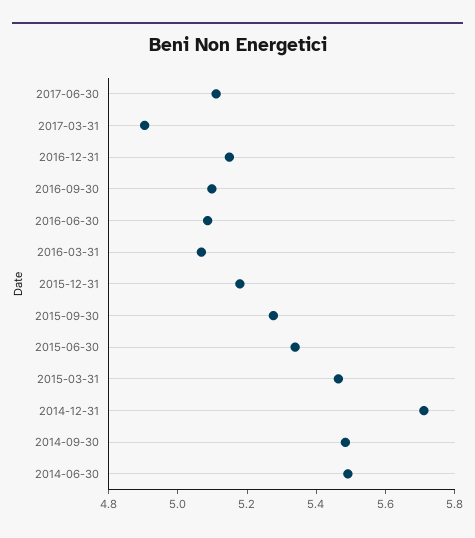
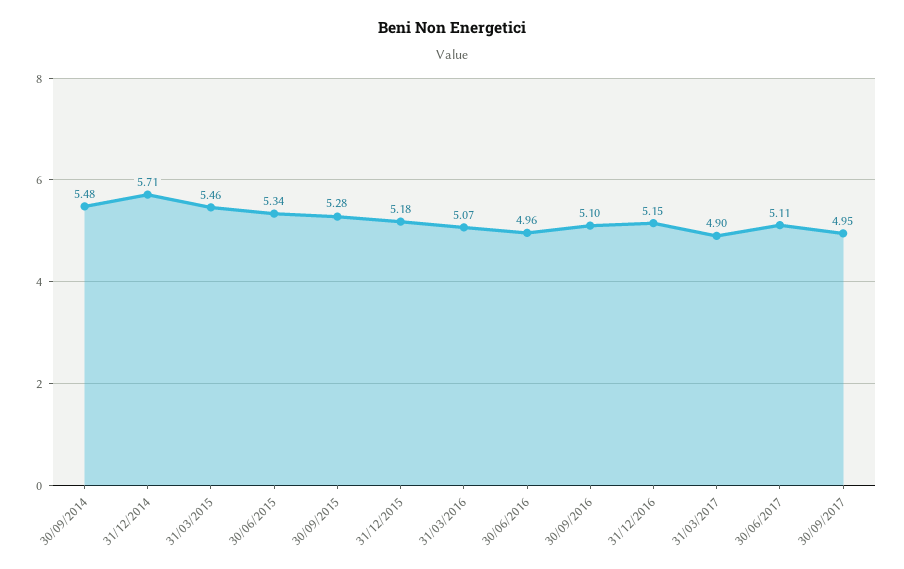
2016-06-30: 5.1 -> 4.96
2014-06-30: 5.5 -> none
30/09/2017: none -> 4.95

